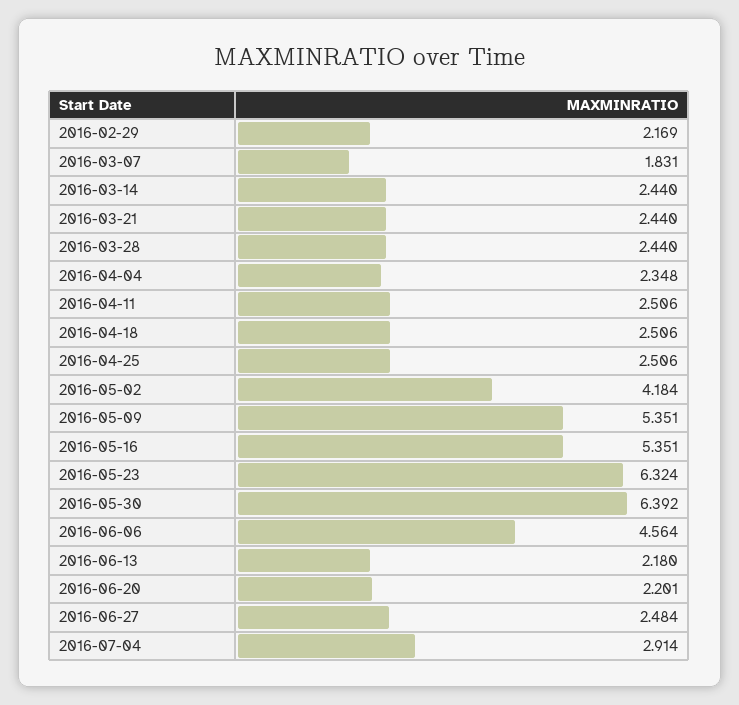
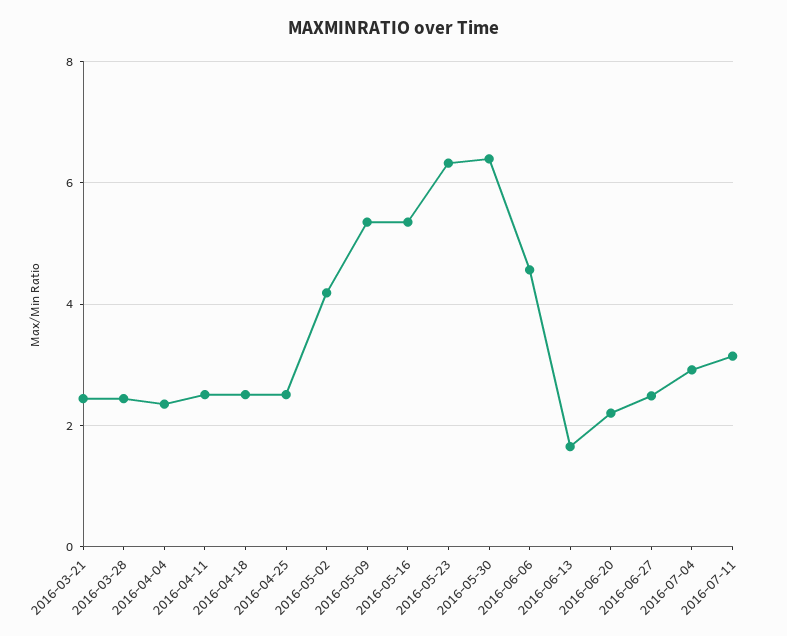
2016-02-29: 2.169 -> none
2016-03-07: 1.831 -> none
2016-03-14: 2.44 -> none
2016-06-13: 2.18 -> 1.6
2016-07-11: none -> 3.2

